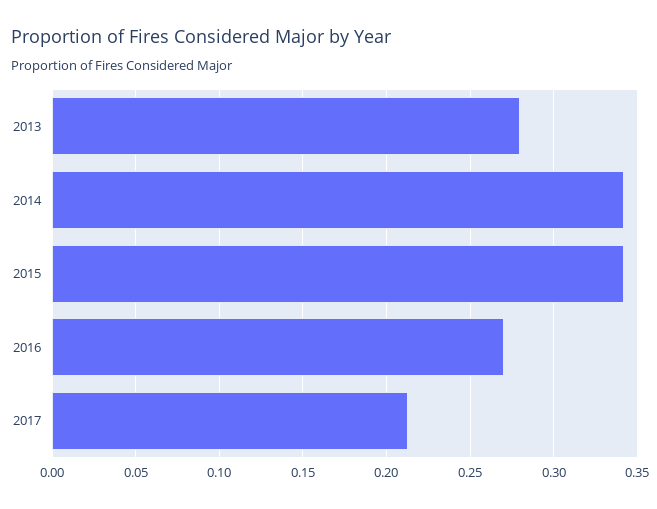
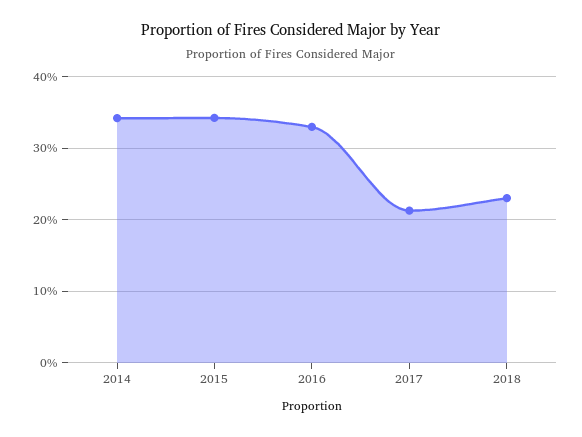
2013: 0.28 -> none
2016: 0.27 -> 0.33
2018: none -> 0.23

